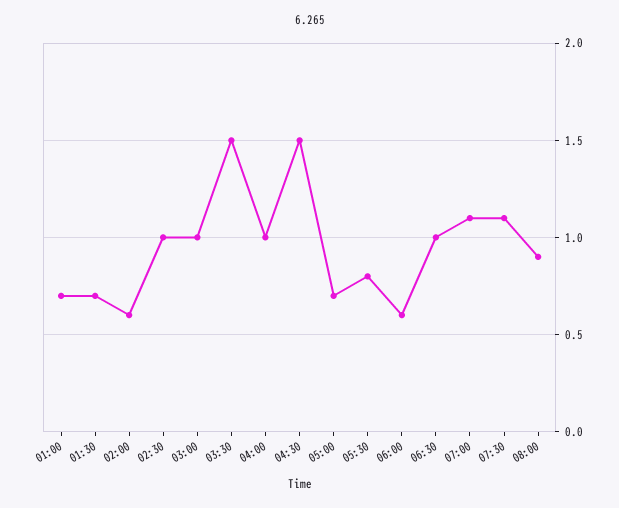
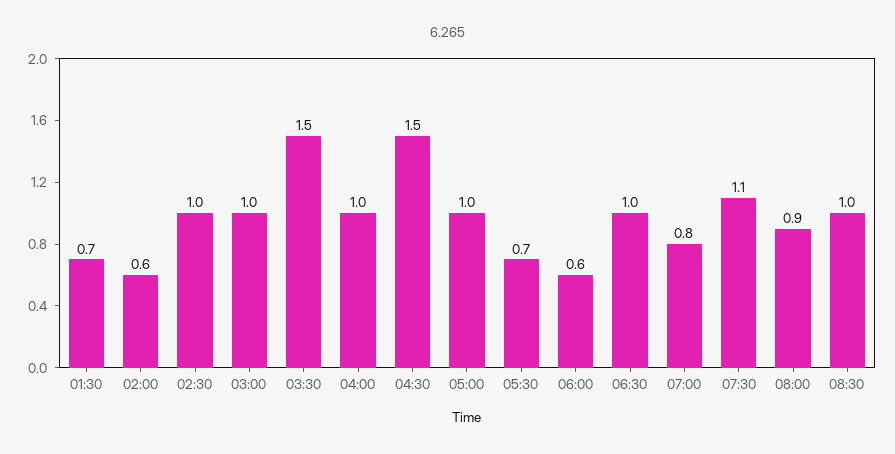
01:00: 0.7 -> none
05:00: 0.7 -> 1
05:30: 0.8 -> 0.7
07:00: 1.1 -> 0.8
08:30: none -> 1

